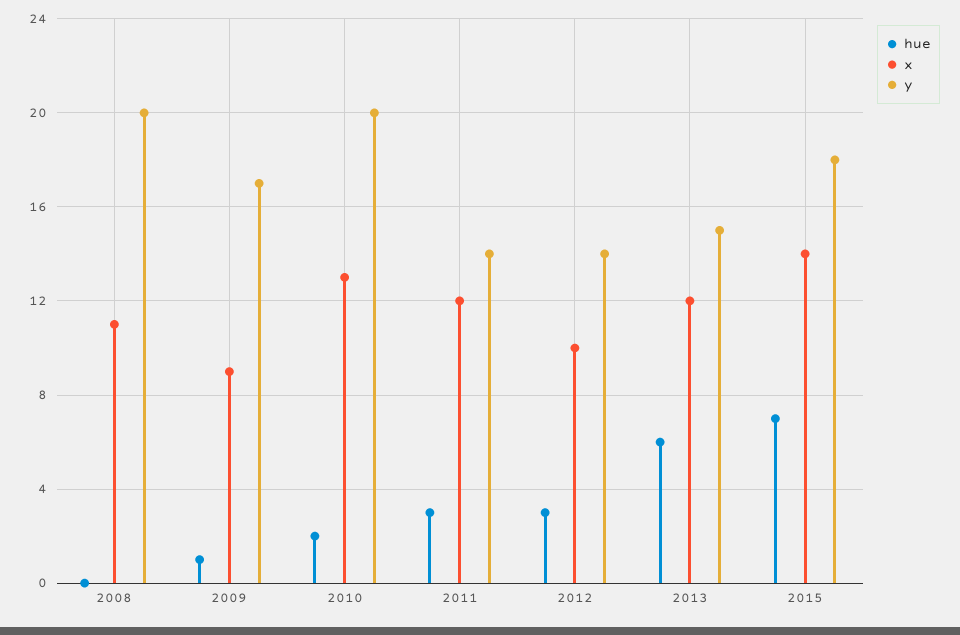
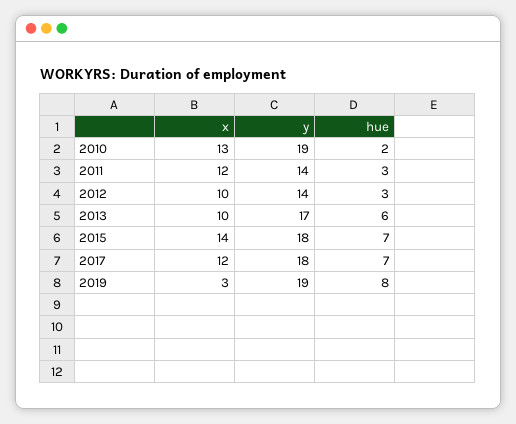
hue, 2008: 0 -> none
x, 2008: 11 -> none
y, 2008: 20 -> none
hue, 2009: 1 -> none
x, 2009: 9 -> none
y, 2009: 17 -> none
y, 2010: 20 -> 19
x, 2013: 12 -> 10
y, 2013: 15 -> 17
x, 2017: none -> 12
y, 2017: none -> 18
hue, 2017: none -> 7
x, 2019: none -> 3
y, 2019: none -> 19
hue, 2019: none -> 8

